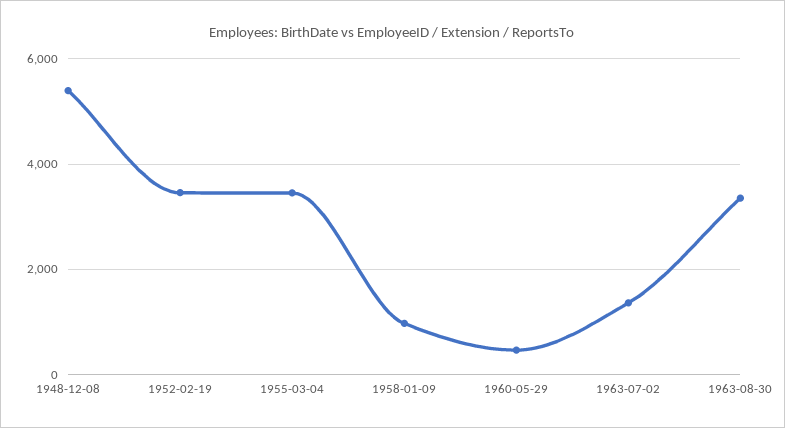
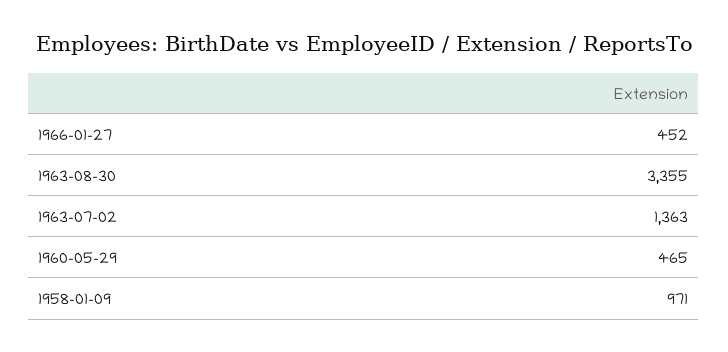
1948-12-08: 5400 -> none
1952-02-19: 3400 -> none
1955-03-04: 3400 -> none
1966-01-27: none -> 452

